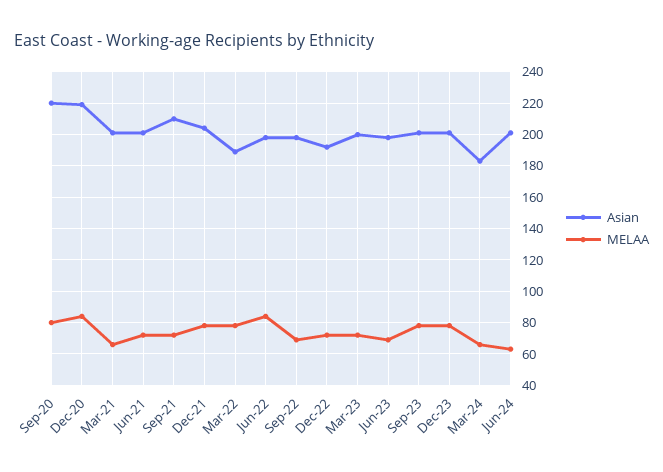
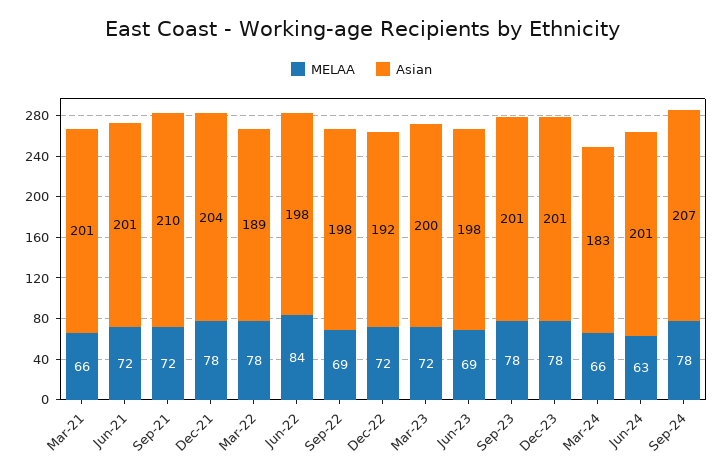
Asian, Sep-20: 220 -> none
MELAA, Sep-20: 80 -> none
Asian, Dec-20: 220 -> none
MELAA, Dec-20: 85 -> none
MELAA, Sep-24: none -> 78
Asian, Sep-24: none -> 207

